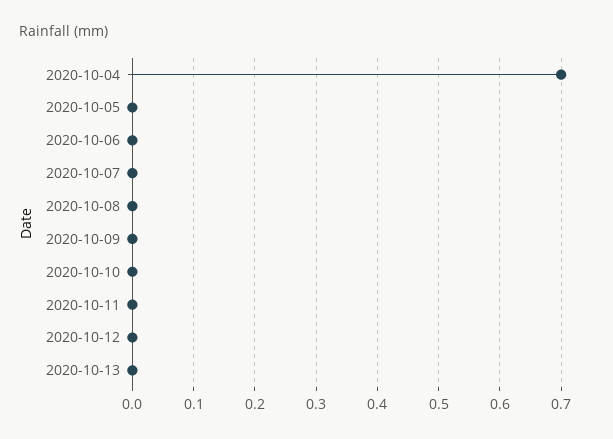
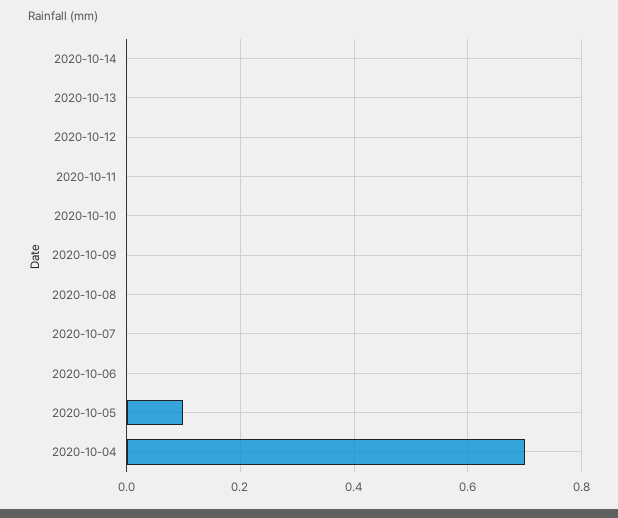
2020-10-05: 0 -> 0.1
2020-10-14: none -> 0

